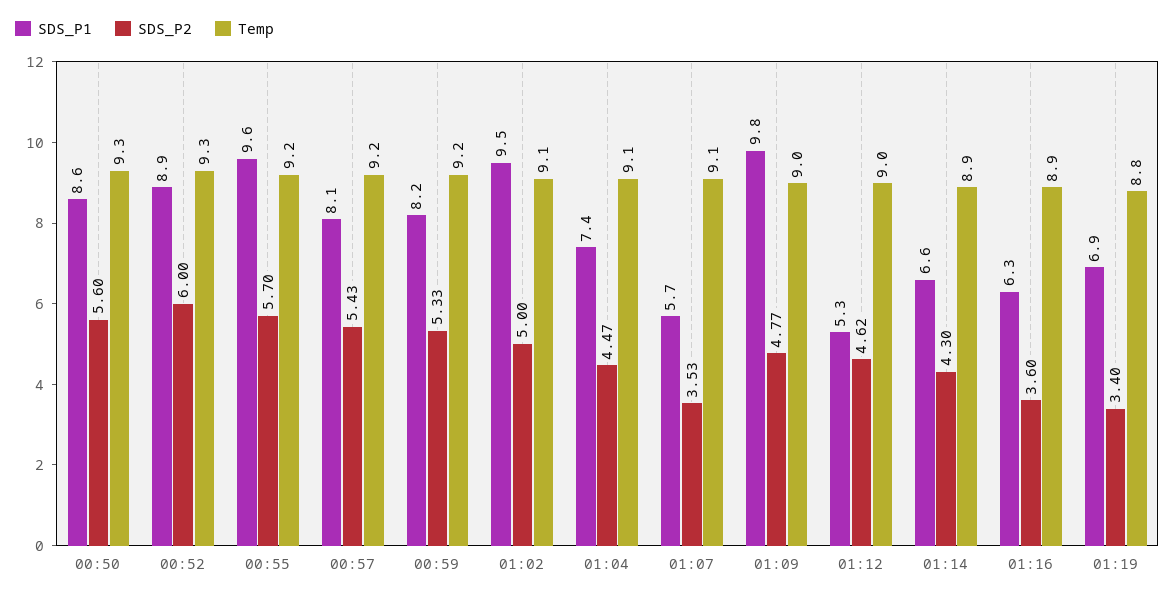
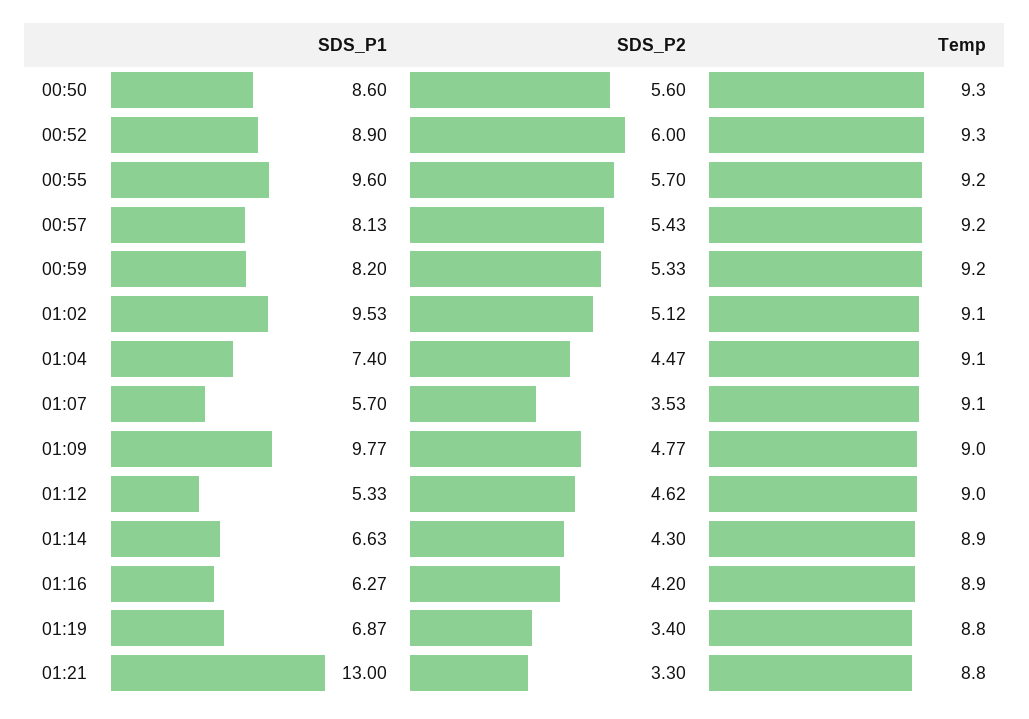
SDS_P2, 01:02: 5 -> 5.12
SDS_P2, 01:16: 3.6 -> 4.2
SDS_P1, 01:21: none -> 13
SDS_P2, 01:21: none -> 3.3
Temp, 01:21: none -> 8.8

